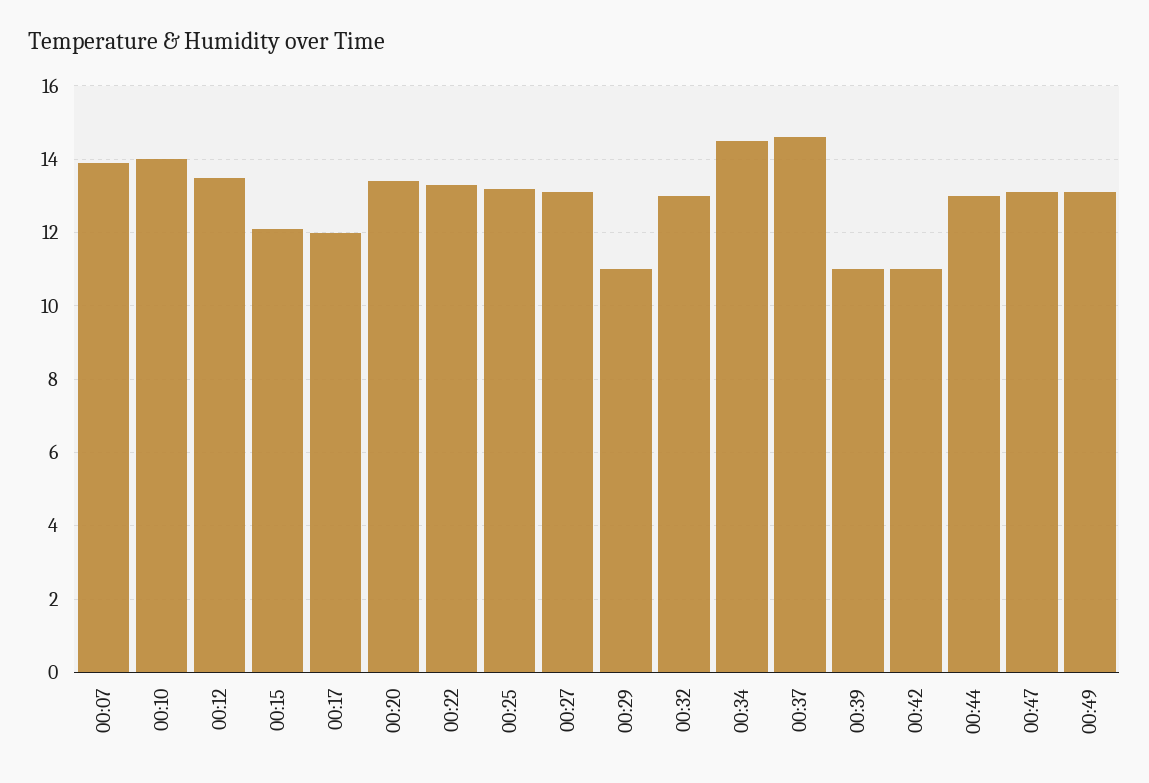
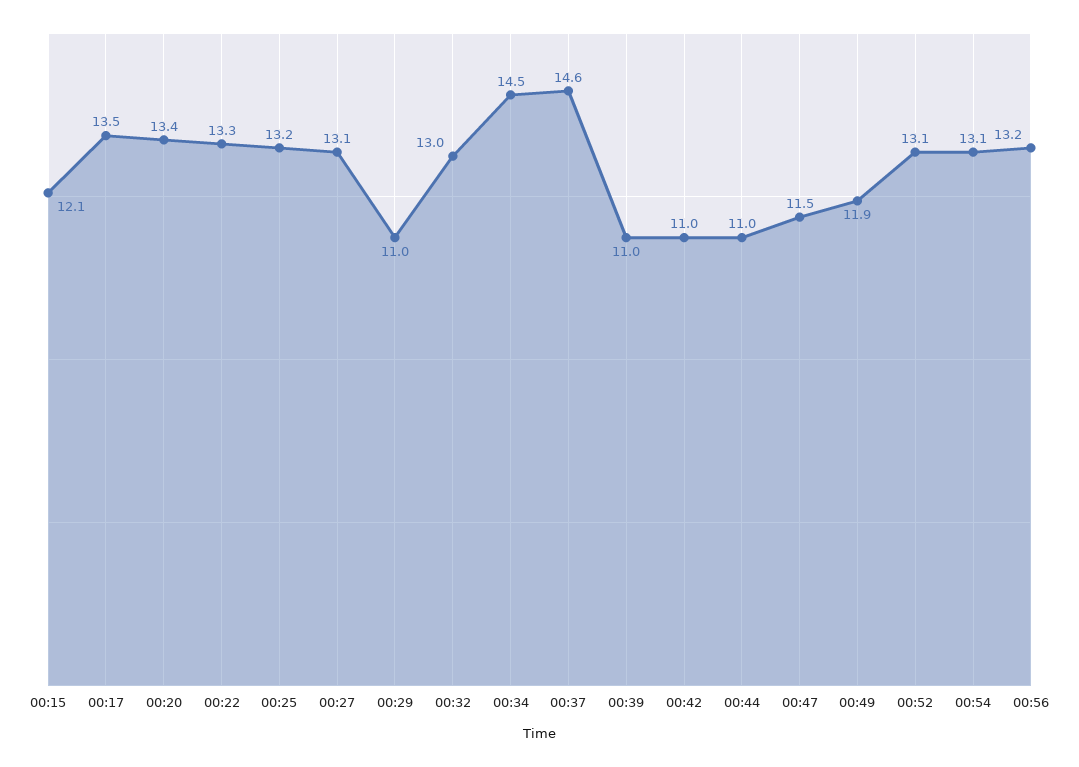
00:07: 14 -> none
00:10: 14 -> none
00:12: 13.5 -> none
00:17: 12 -> 13.5
00:44: 13 -> 11
00:47: 13 -> 11.5
00:49: 13 -> 11.9
00:52: none -> 13.1
00:54: none -> 13.1
00:56: none -> 13.2

